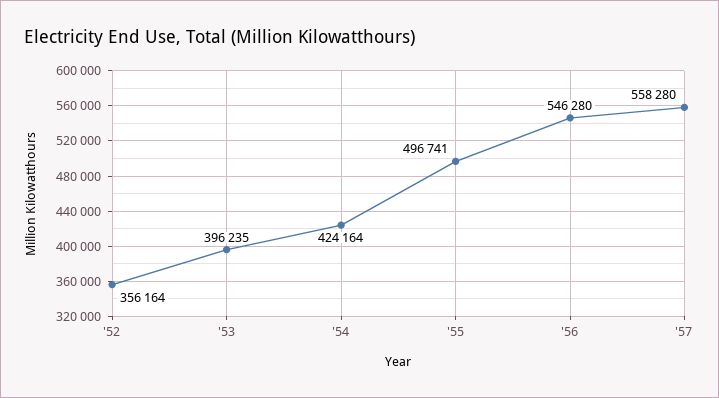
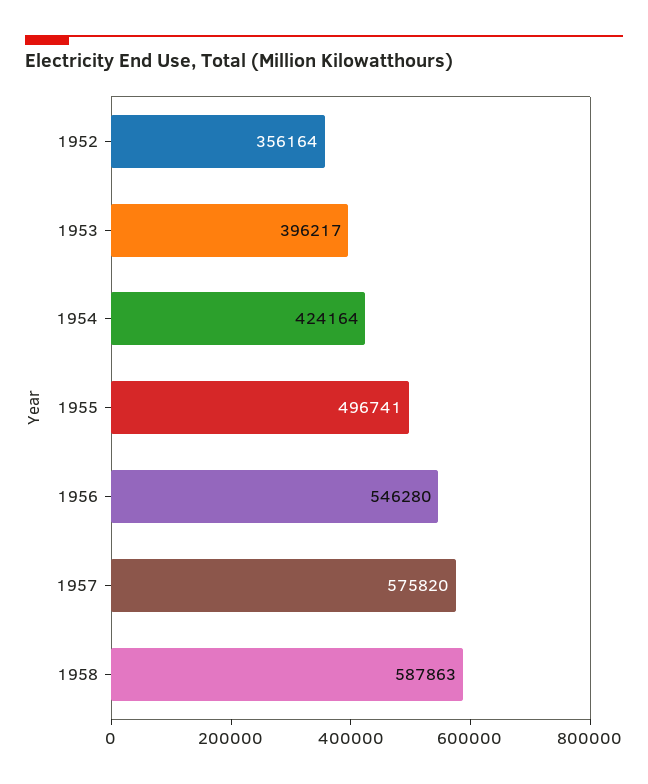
'53: 396235 -> 396217
'57: 558280 -> 575820
1958: none -> 587863

